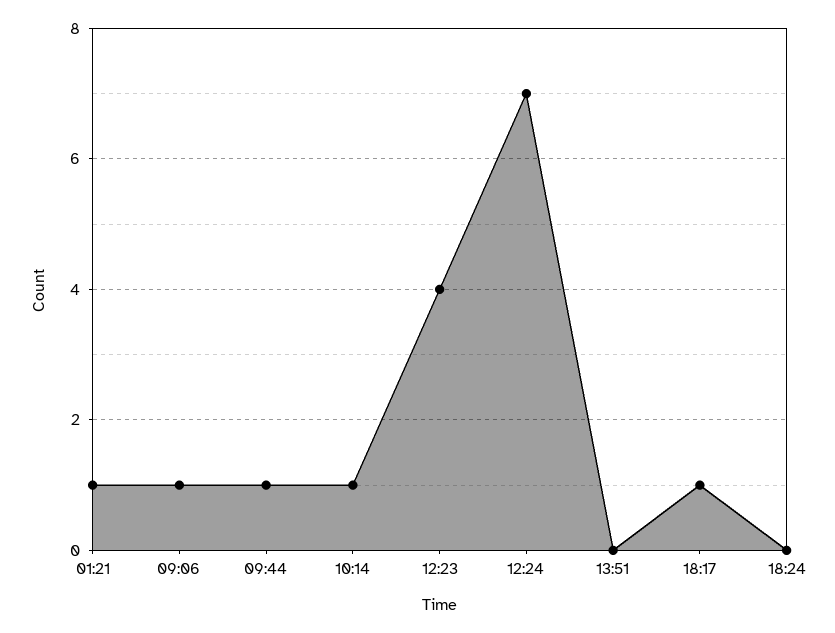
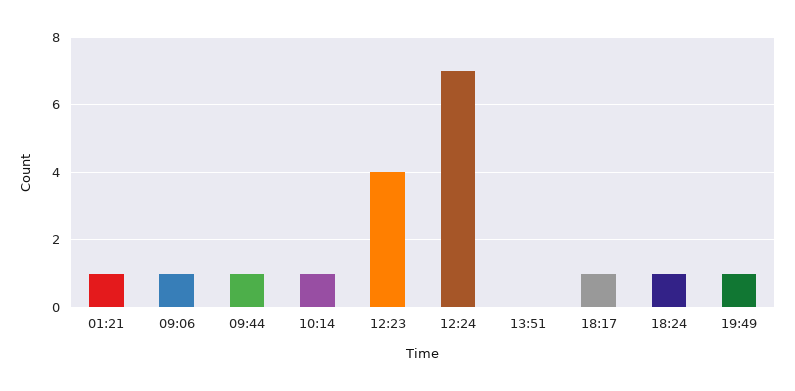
18:24: 0 -> 1
19:49: none -> 1

